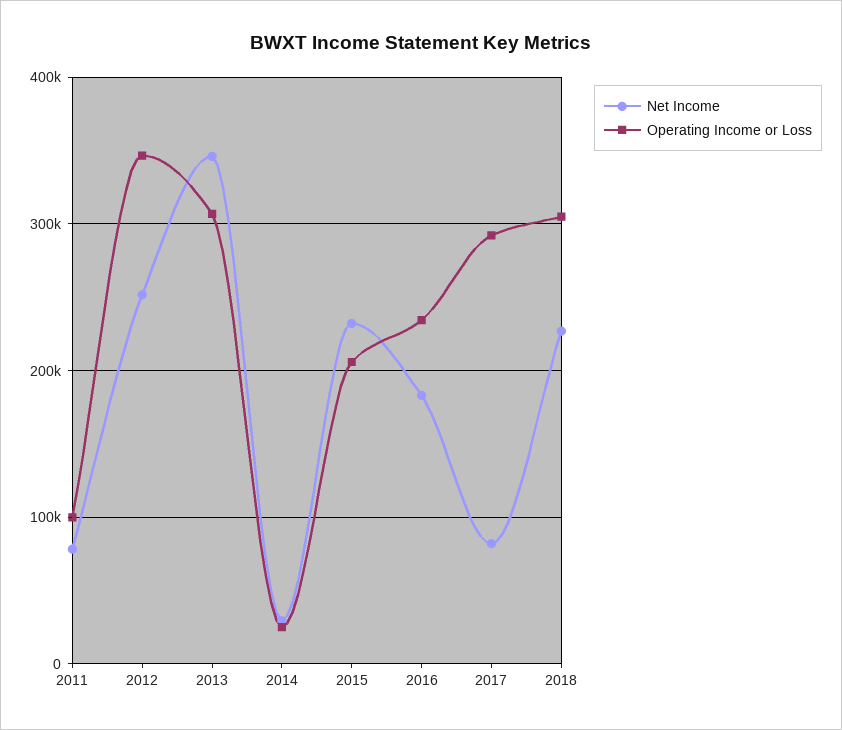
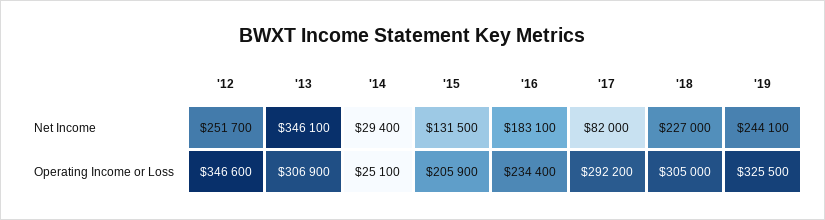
Net Income, 2011: 80000 -> none
Operating Income or Loss, 2011: 100000 -> none
Net Income, 2015: 230000 -> 131500
Net Income, '19: none -> 244100
Operating Income or Loss, '19: none -> 325500

